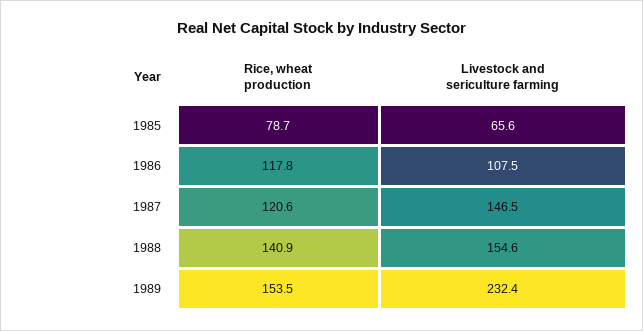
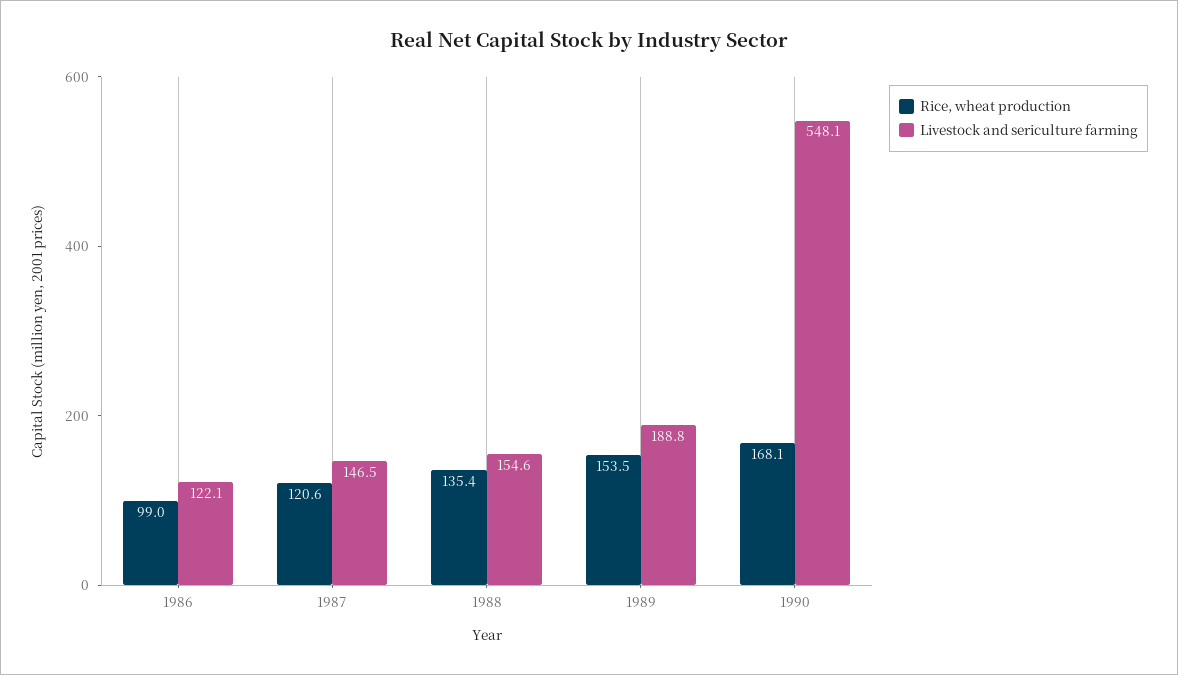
Rice, wheat production, 1985: 78.7 -> none
Livestock and sericulture farming, 1985: 65.6 -> none
Rice, wheat production, 1986: 117.8 -> 99
Livestock and sericulture farming, 1986: 107.5 -> 122.1
Rice, wheat production, 1988: 140.9 -> 135.4
Livestock and sericulture farming, 1989: 232.4 -> 188.8
Rice, wheat production, 1990: none -> 168.1
Livestock and sericulture farming, 1990: none -> 548.1

